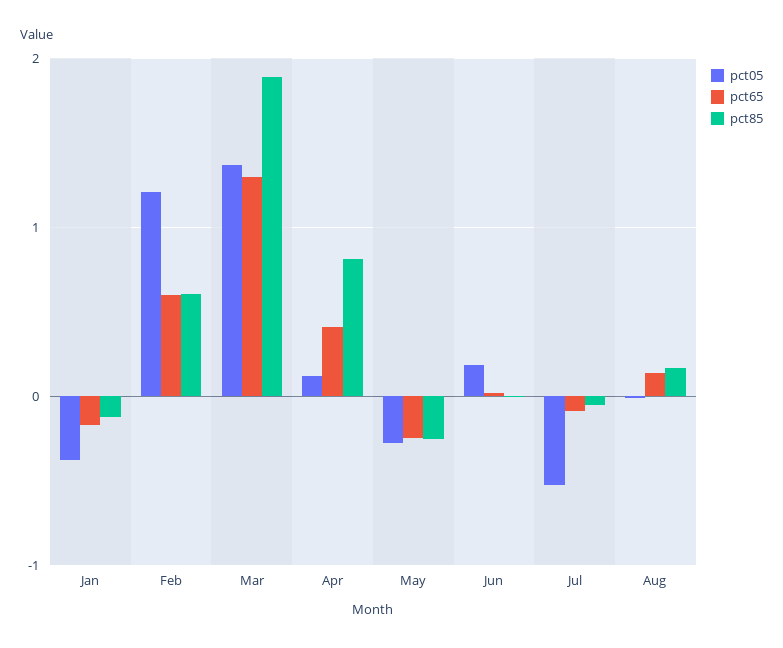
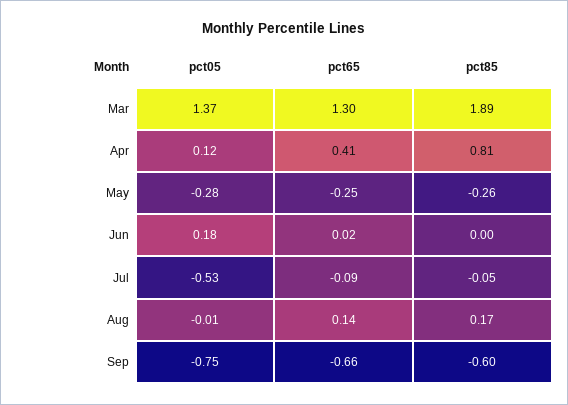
pct05, Jan: -0.4 -> none
pct65, Jan: -0.2 -> none
pct85, Jan: -0.1 -> none
pct05, Feb: 1.2 -> none
pct65, Feb: 0.6 -> none
pct85, Feb: 0.6 -> none
pct05, Sep: none -> -0.75
pct65, Sep: none -> -0.66
pct85, Sep: none -> -0.6

